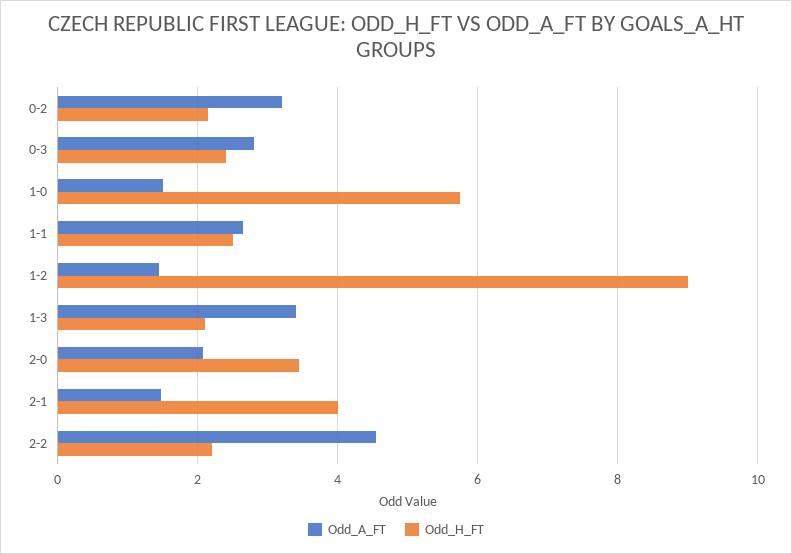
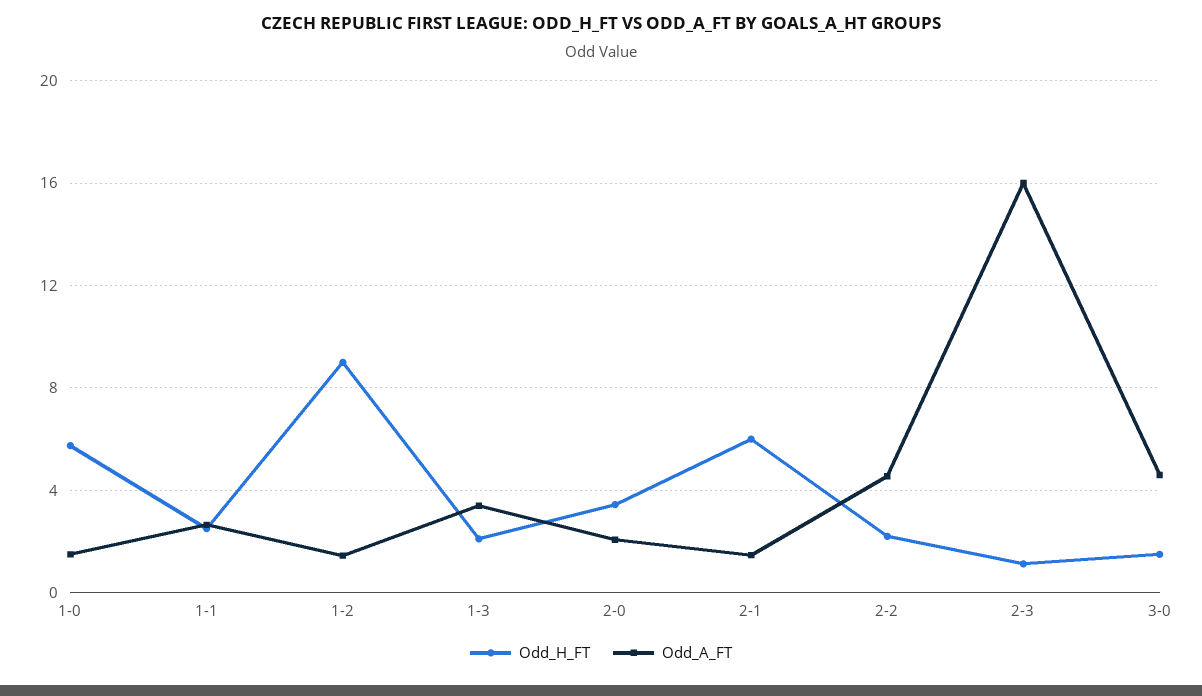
Odd_A_FT, 0-2: 3.2 -> none
Odd_H_FT, 0-2: 2.2 -> none
Odd_A_FT, 0-3: 2.8 -> none
Odd_H_FT, 0-3: 2.4 -> none
Odd_H_FT, 2-1: 4 -> 6
Odd_H_FT, 2-3: none -> 1
Odd_A_FT, 2-3: none -> 16
Odd_H_FT, 3-0: none -> 1.5
Odd_A_FT, 3-0: none -> 4.5

